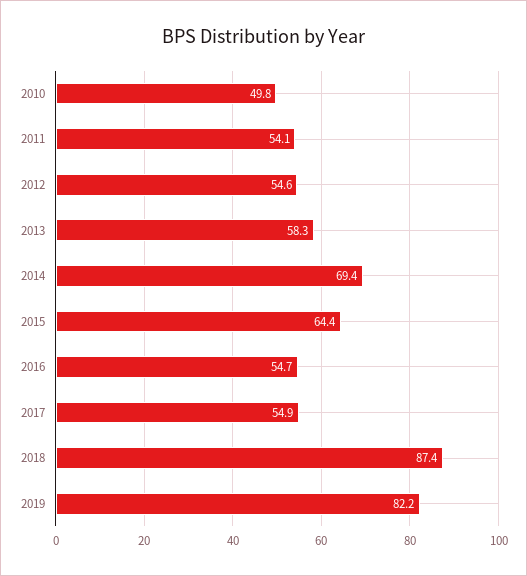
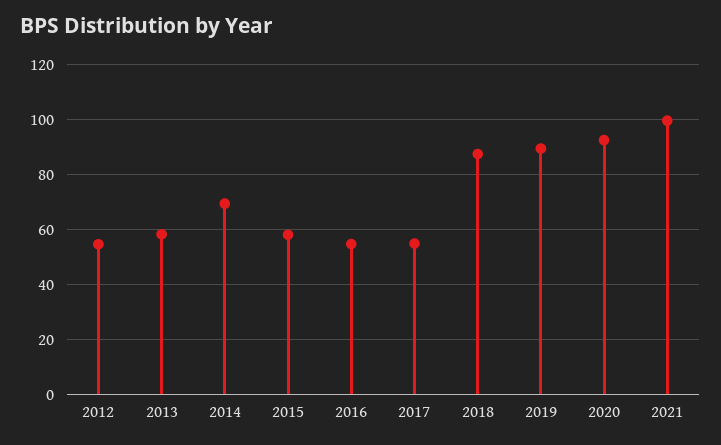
2010: 49.8 -> none
2011: 54.1 -> none
2015: 64.4 -> 57.5
2019: 82.2 -> 90
2020: none -> 92.5
2021: none -> 100

